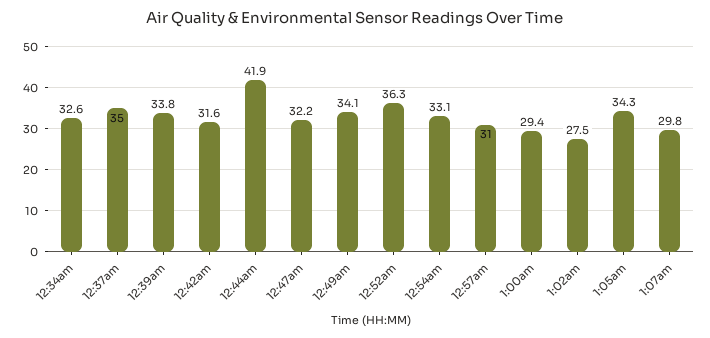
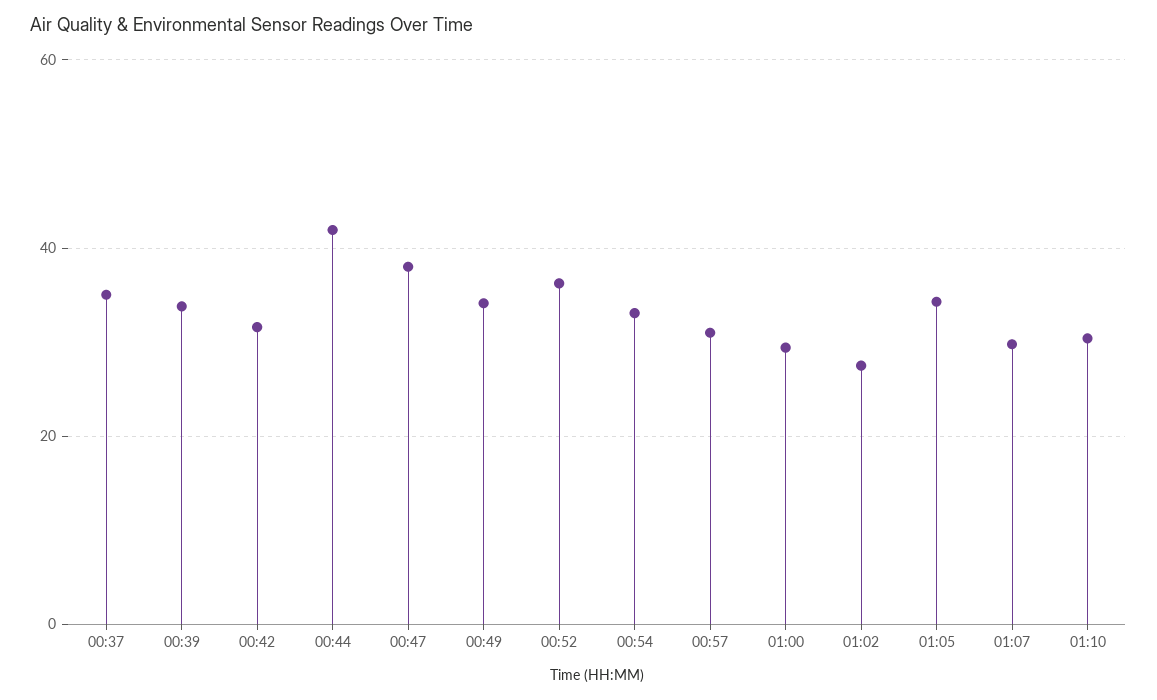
12:34am: 32.6 -> none
12:47am: 32.2 -> 38
01:10: none -> 30

